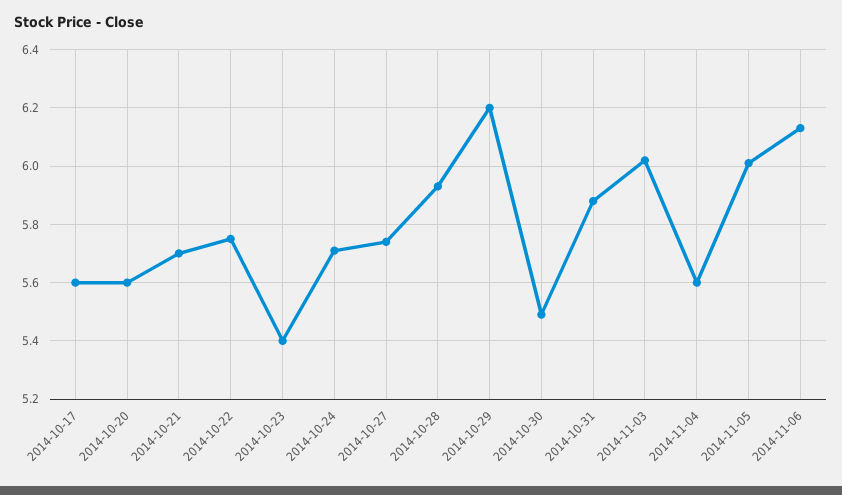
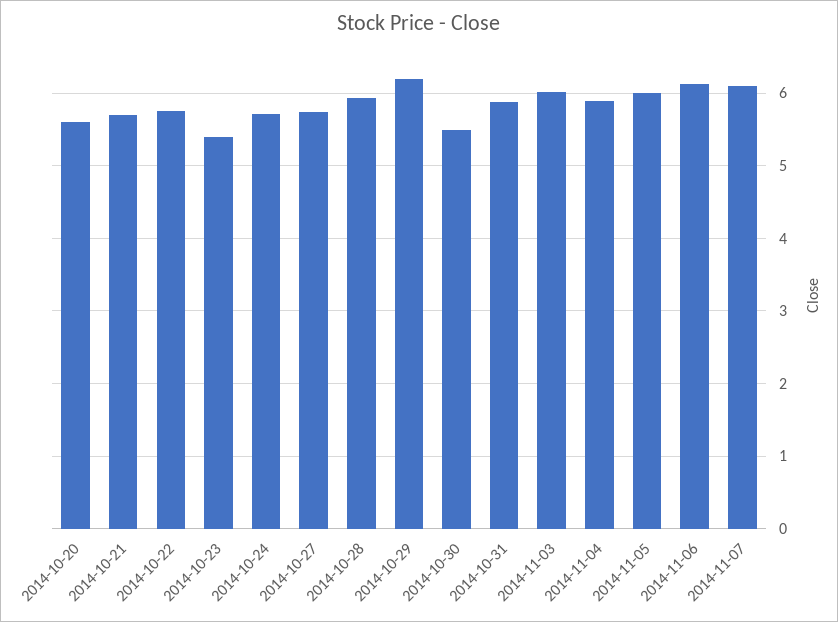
2014-10-17: 5.6 -> none
2014-11-04: 5.6 -> 5.9
2014-11-07: none -> 6.1

